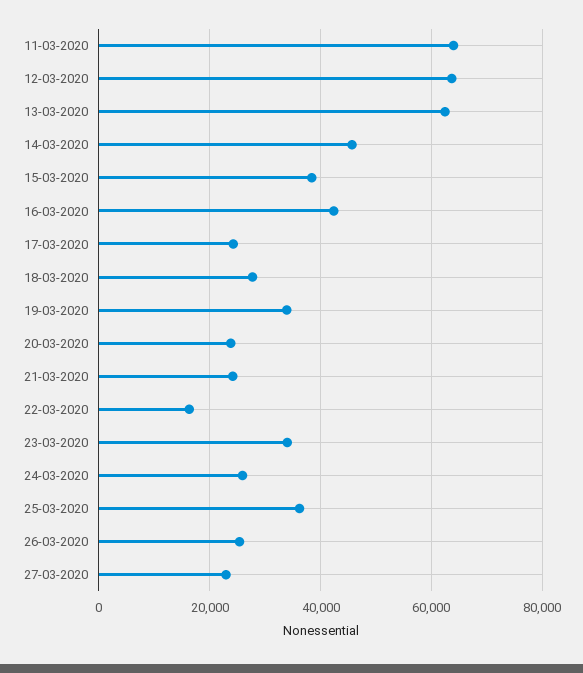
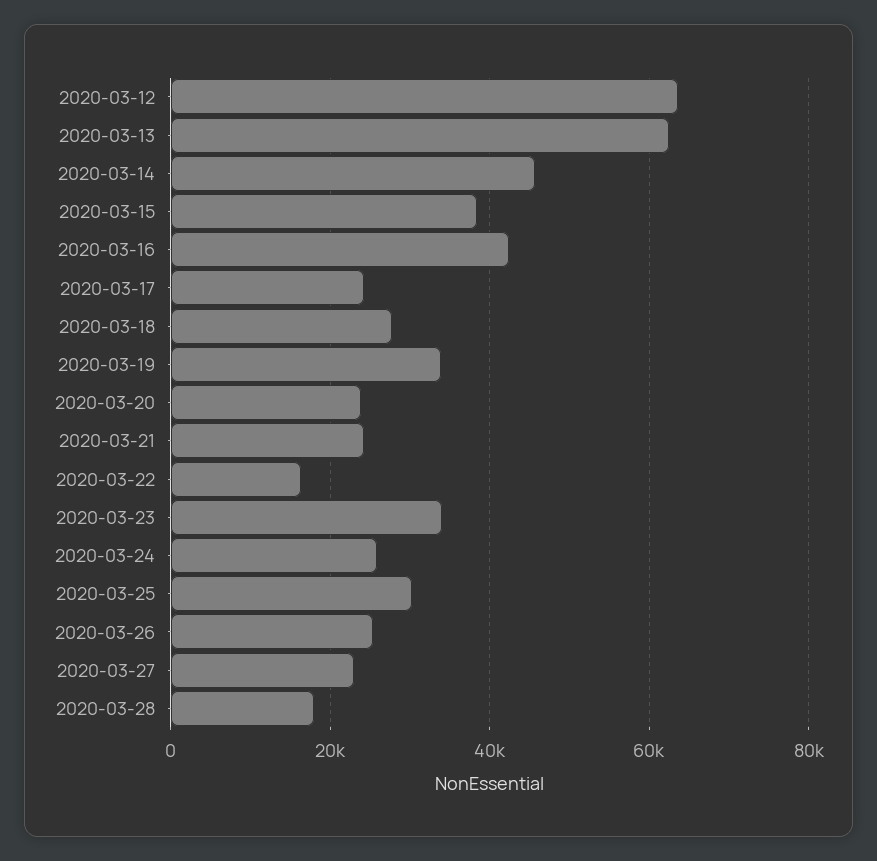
11-03-2020: 64000 -> none
25-03-2020: 36000 -> 30000
2020-03-28: none -> 18000

